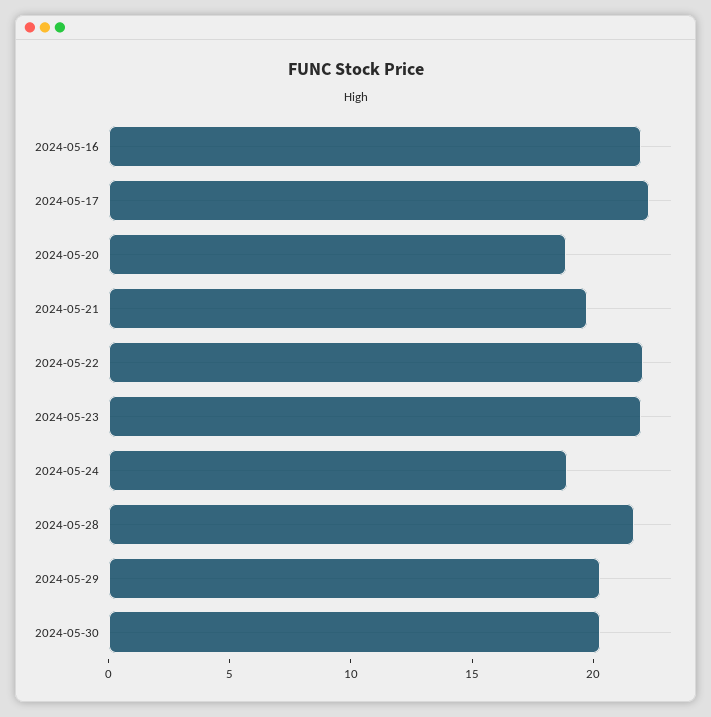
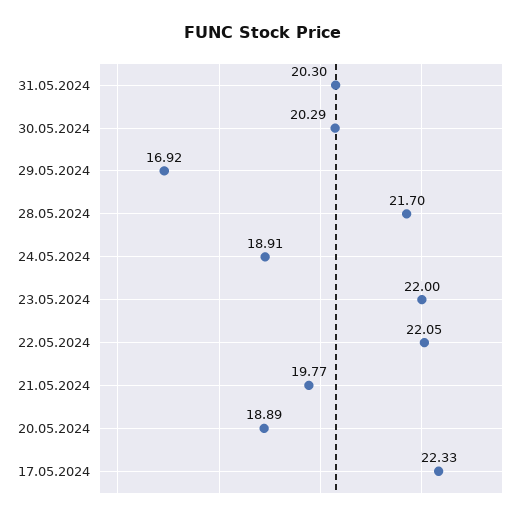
2024-05-16: 22 -> none
2024-05-29: 20 -> 16.92
31.05.2024: none -> 20.3

